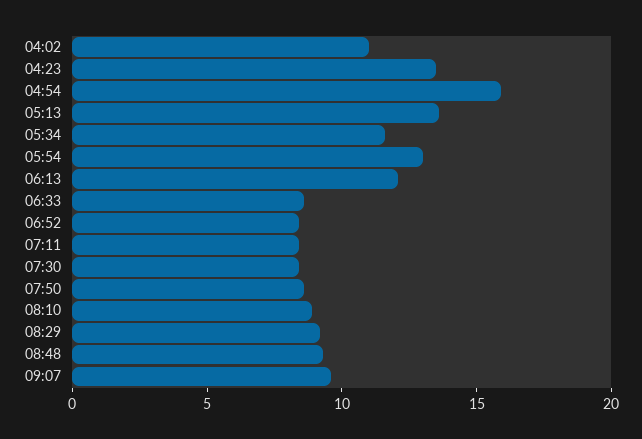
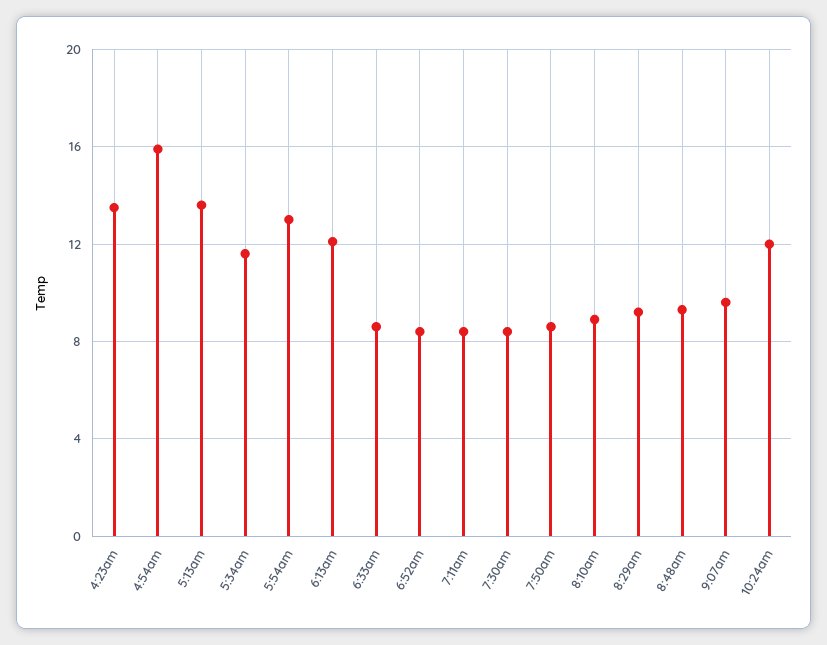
04:02: 11 -> none
10:24am: none -> 12

